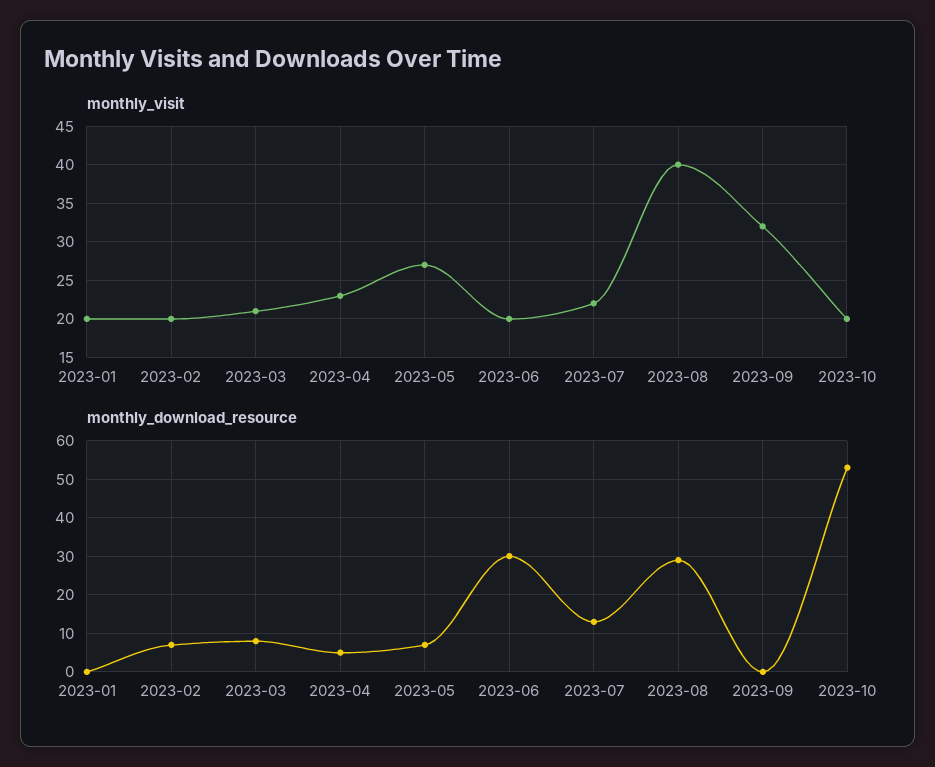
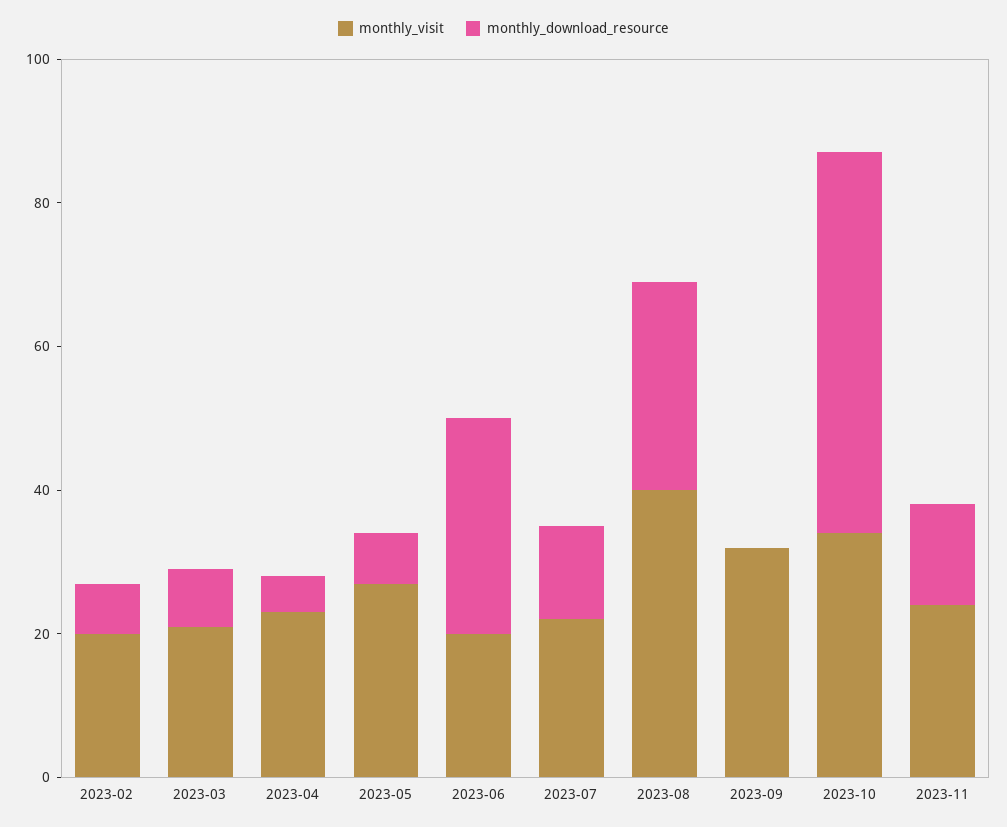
monthly_visit, 2023-01: 20 -> none
monthly_visit, 2023-10: 20 -> 35
monthly_download_resource, 2023-01: 0 -> none
monthly_visit, 2023-11: none -> 25
monthly_download_resource, 2023-11: none -> 15

